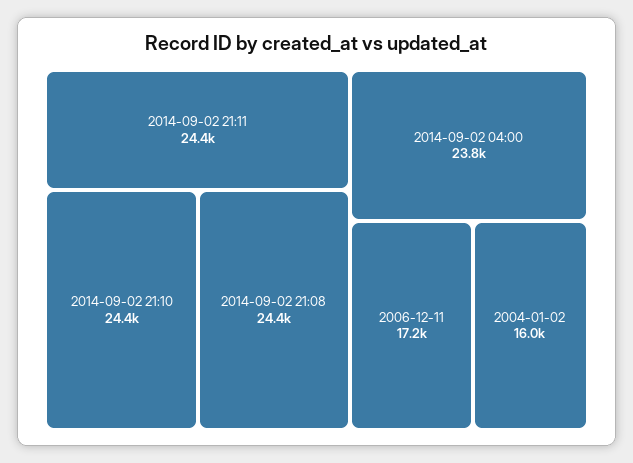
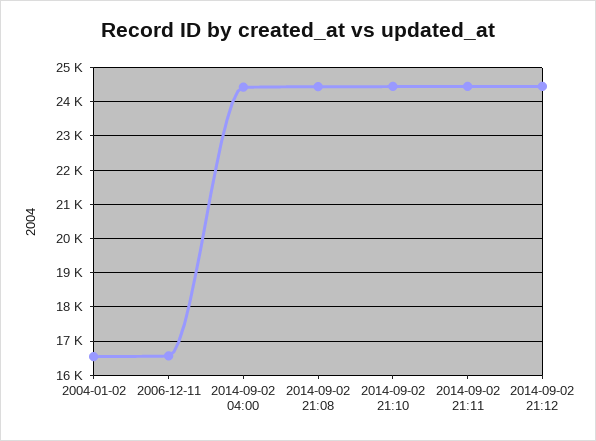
2014-09-02 04:00: 23800 -> 24400
2006-12-11: 17200 -> 16600
2004-01-02: 16000 -> 16600
2014-09-02 21:12: none -> 24400

